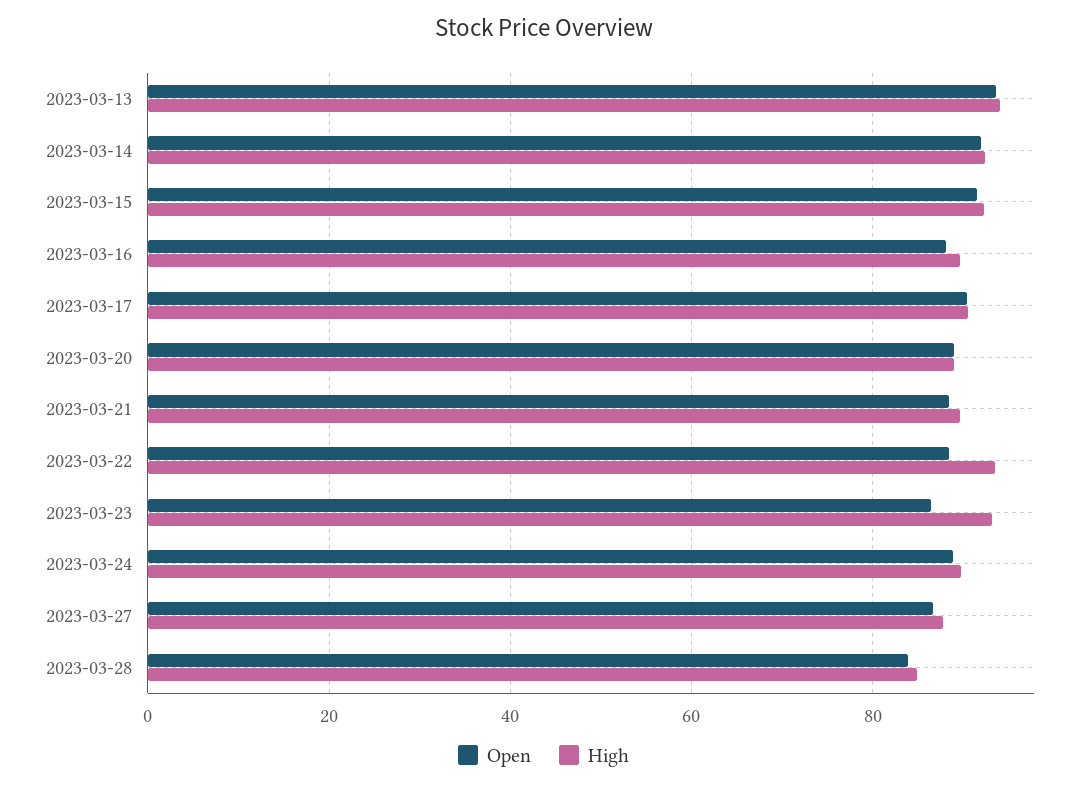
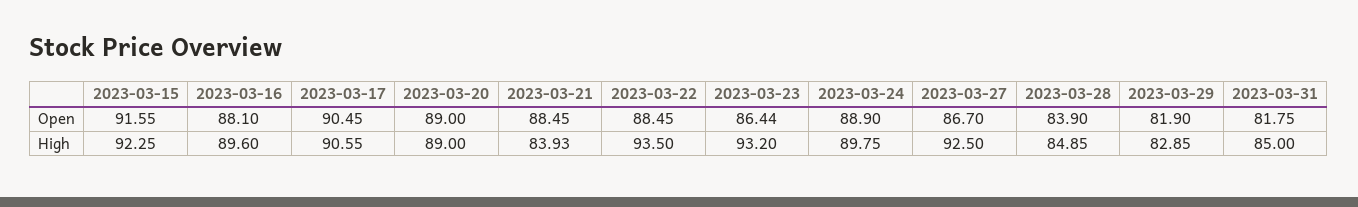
Open, 2023-03-13: 94 -> none
High, 2023-03-13: 94 -> none
Open, 2023-03-14: 92 -> none
High, 2023-03-14: 92 -> none
High, 2023-03-21: 90 -> 83.93
High, 2023-03-27: 88 -> 92.5
Open, 2023-03-29: none -> 81.9
Open, 2023-03-31: none -> 81.75
High, 2023-03-29: none -> 82.85
High, 2023-03-31: none -> 85

